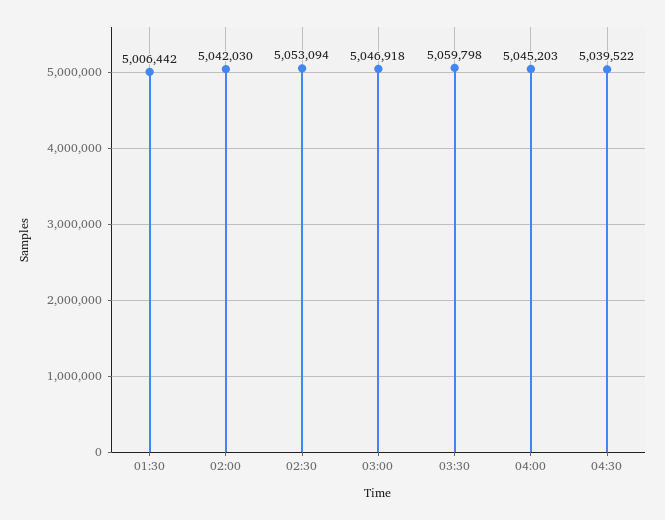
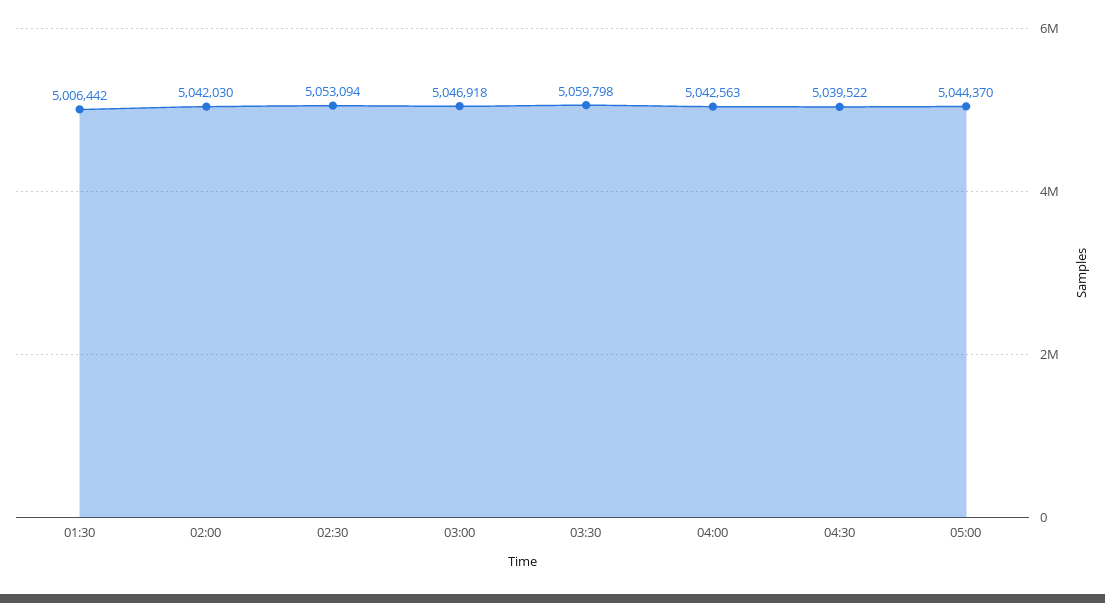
04:00: 5045203 -> 5042563
05:00: none -> 5044370

